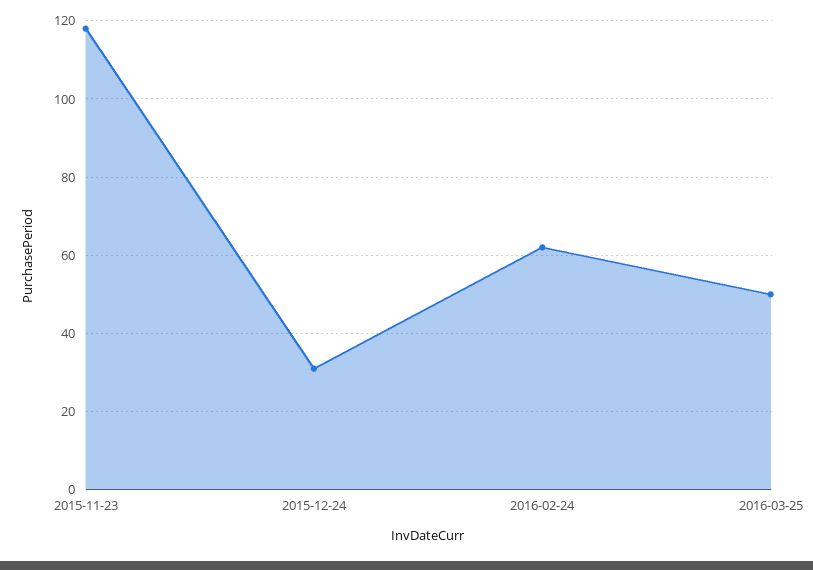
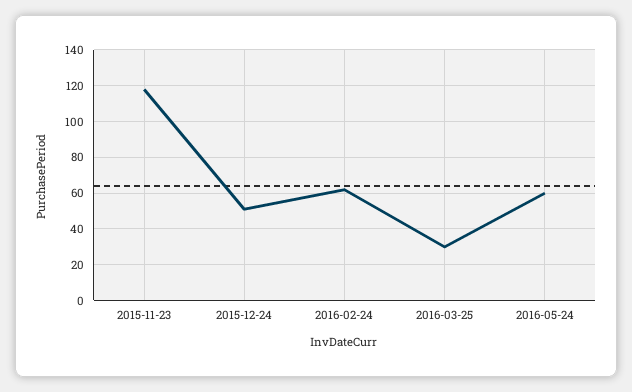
2015-12-24: 30 -> 50
2016-03-25: 50 -> 30
2016-05-24: none -> 60

